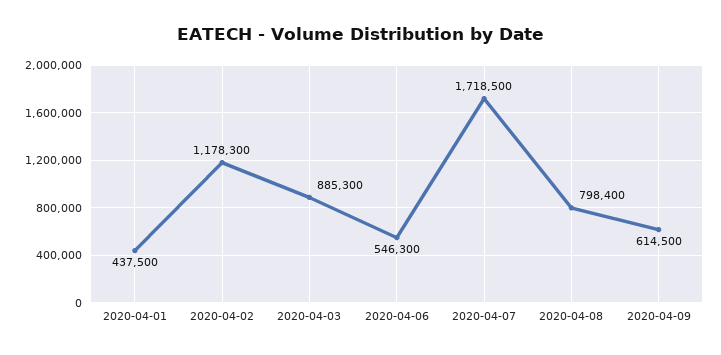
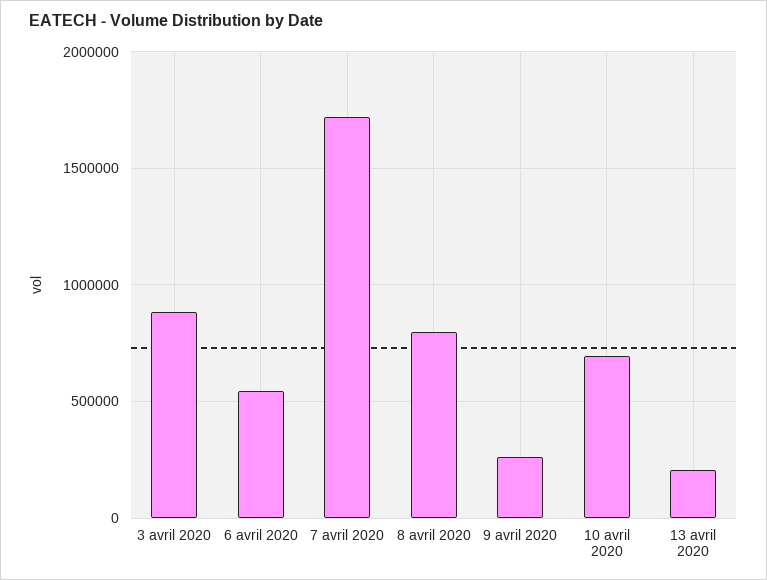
2020-04-01: 437500 -> none
2020-04-02: 1178300 -> none
2020-04-09: 614500 -> 250000
10 avril 2020: none -> 700000
13 avril 2020: none -> 200000

